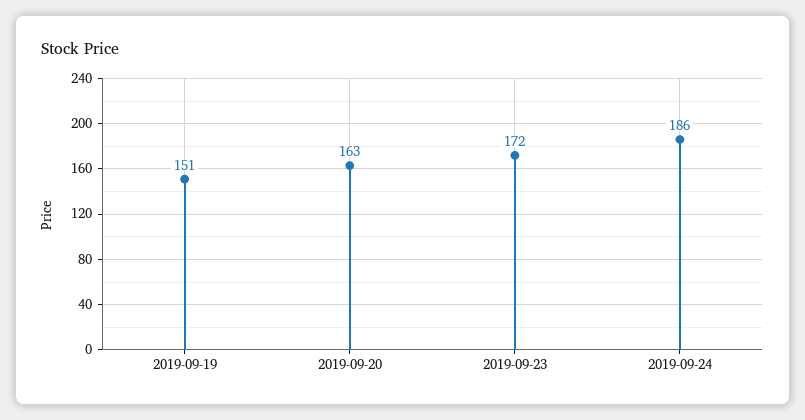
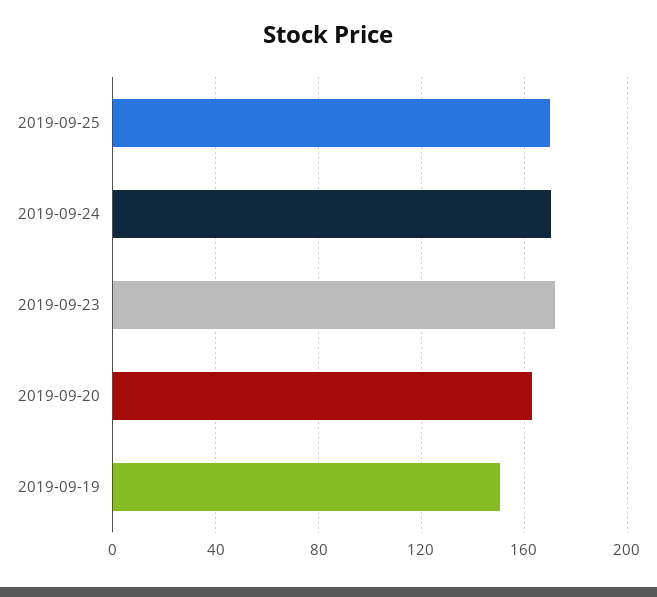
2019-09-24: 186 -> 170
2019-09-25: none -> 170

